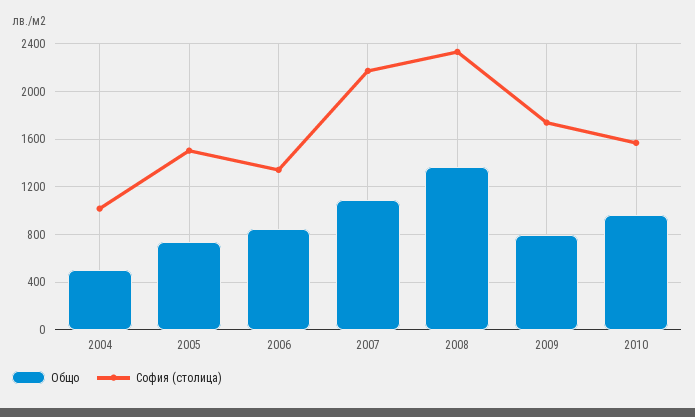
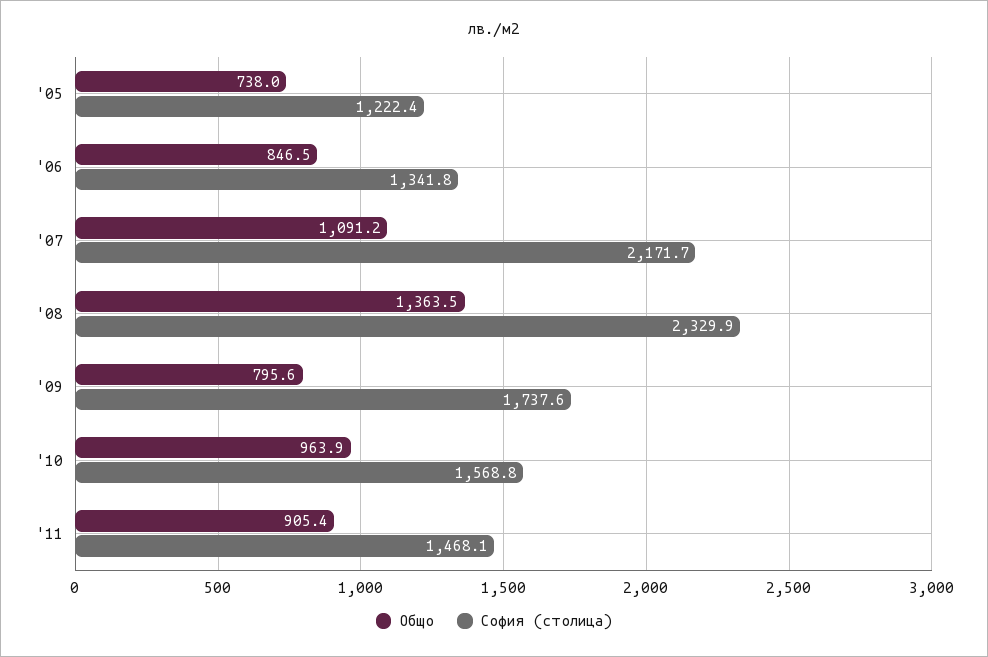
Общо, 2004: 500 -> none
София (столица), 2004: 1000 -> none
София (столица), 2005: 1500 -> 1222.4
Общо, '11: none -> 905.4
София (столица), '11: none -> 1468.1

